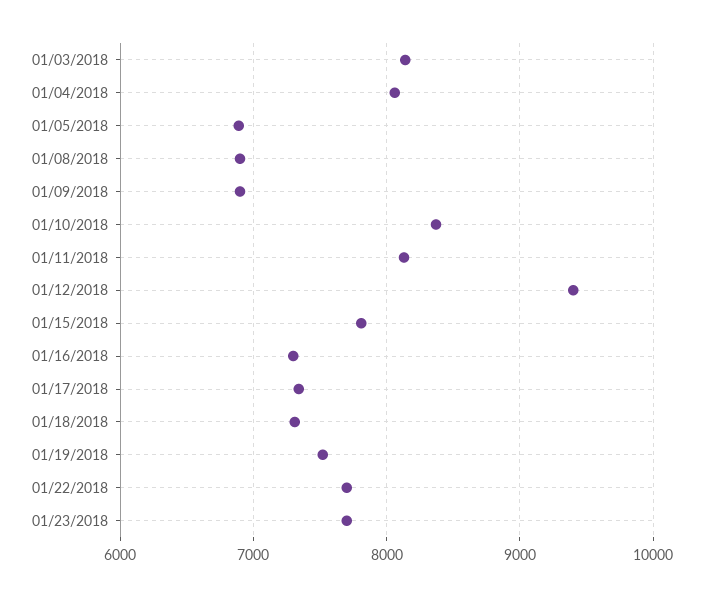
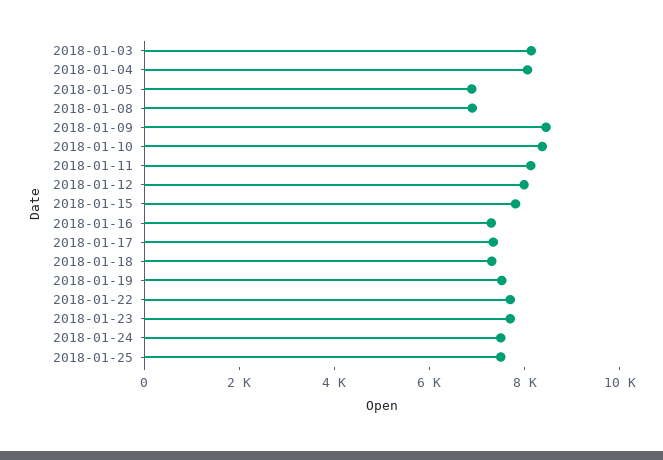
01/09/2018: 6900 -> 8500
01/12/2018: 9400 -> 8000
2018-01-24: none -> 7500
2018-01-25: none -> 7500

